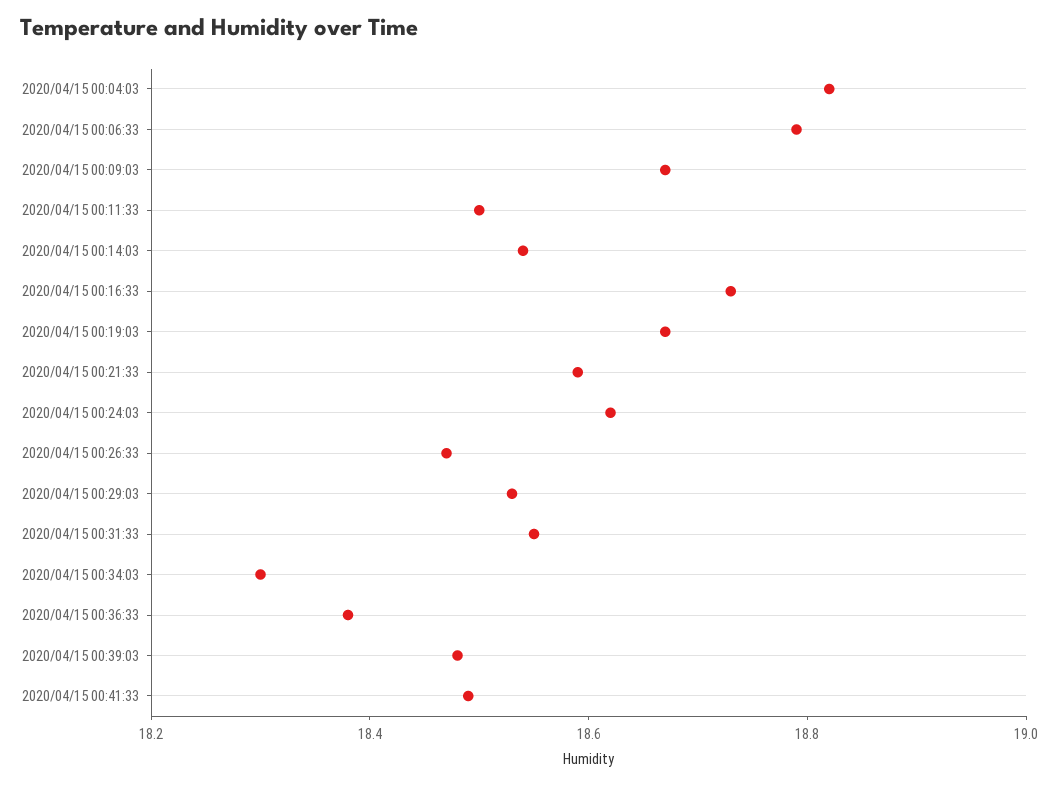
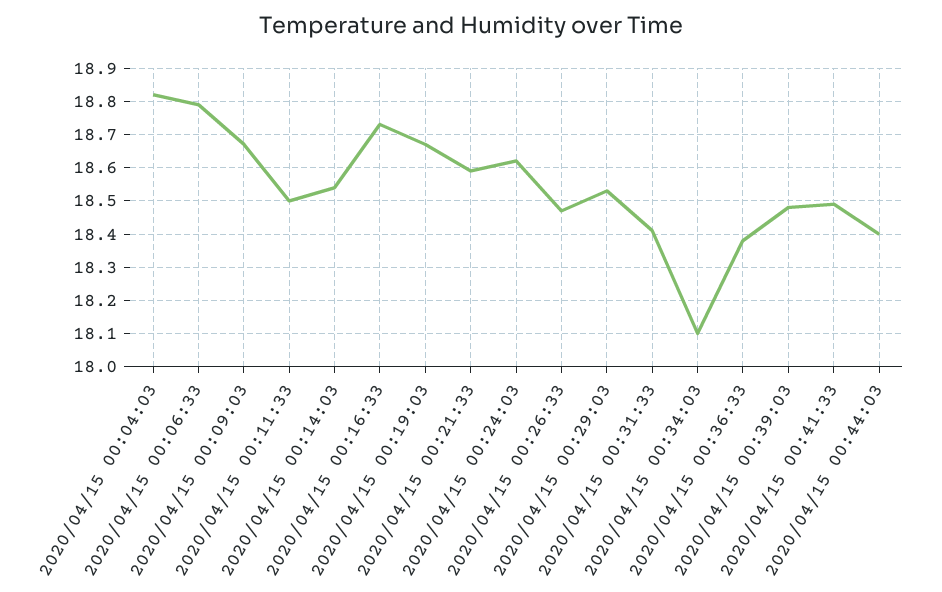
2020/04/15 00:31:33: 18.55 -> 18.4
2020/04/15 00:34:03: 18.3 -> 18.1
2020/04/15 00:44:03: none -> 18.4

